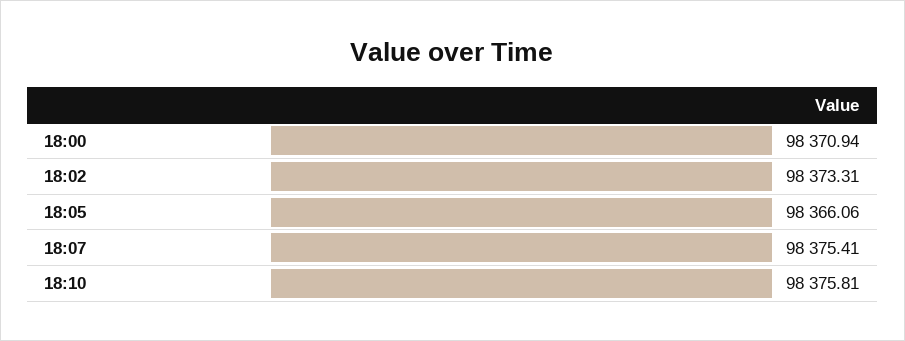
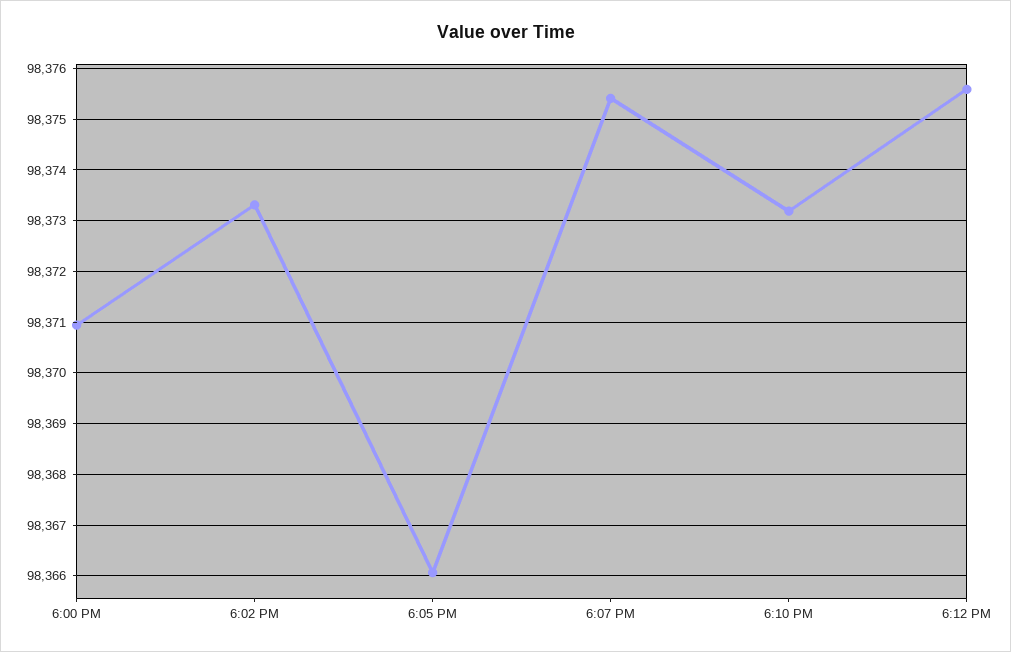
18:10: 98375.81 -> 98373.2
6:12 PM: none -> 98375.6

